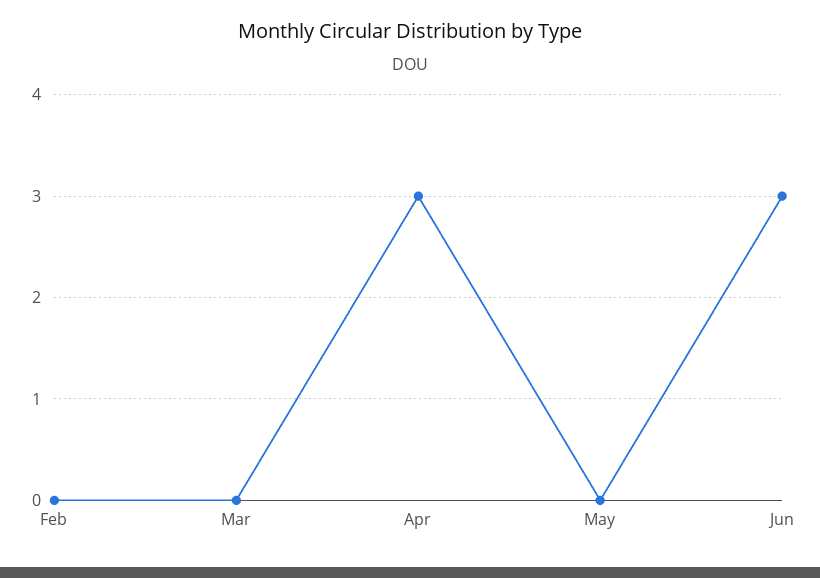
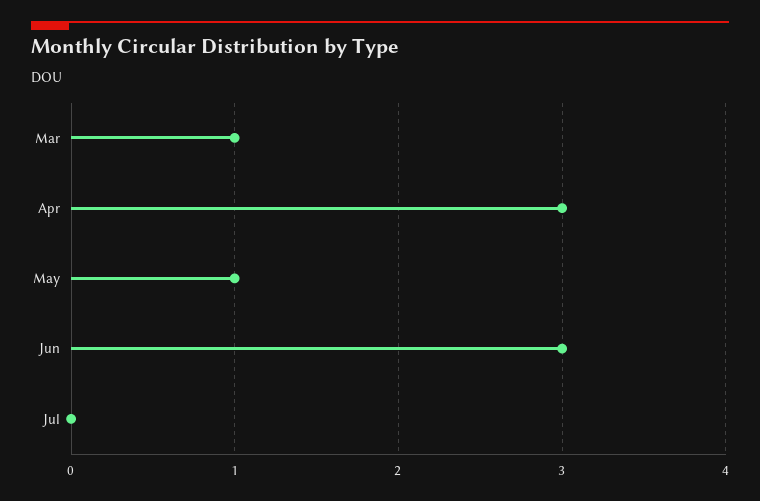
Feb: 0 -> none
Mar: 0 -> 1
May: 0 -> 1
Jul: none -> 0

